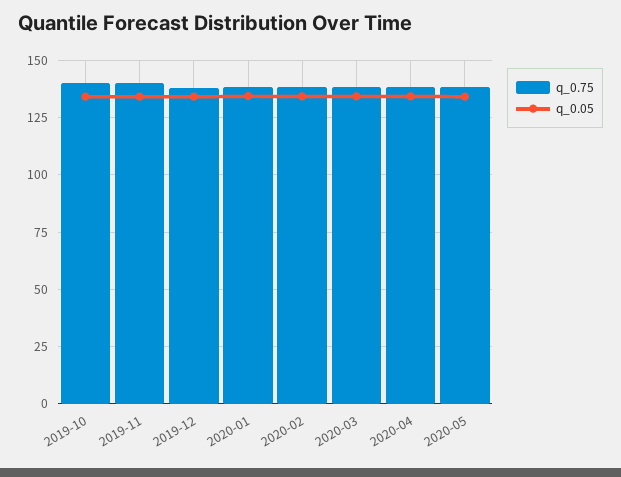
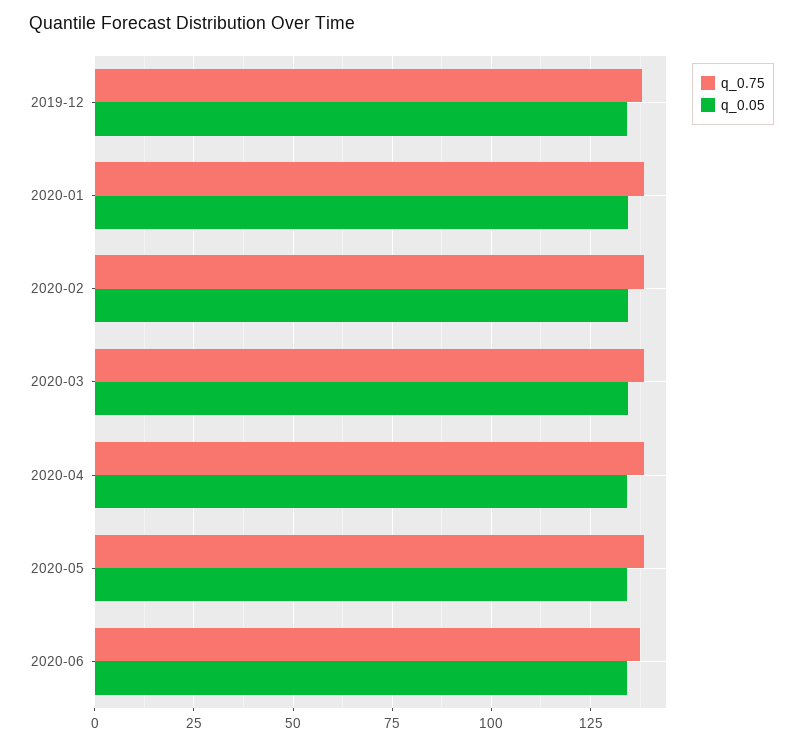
q_0.75, 2019-10: 140 -> none
q_0.05, 2019-10: 135 -> none
q_0.75, 2019-11: 140 -> none
q_0.05, 2019-11: 135 -> none
q_0.75, 2020-06: none -> 137.5
q_0.05, 2020-06: none -> 135

